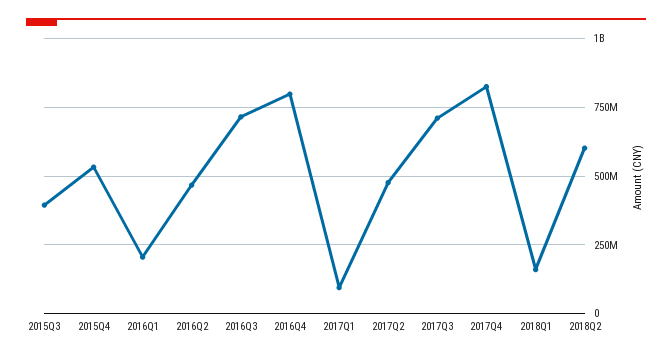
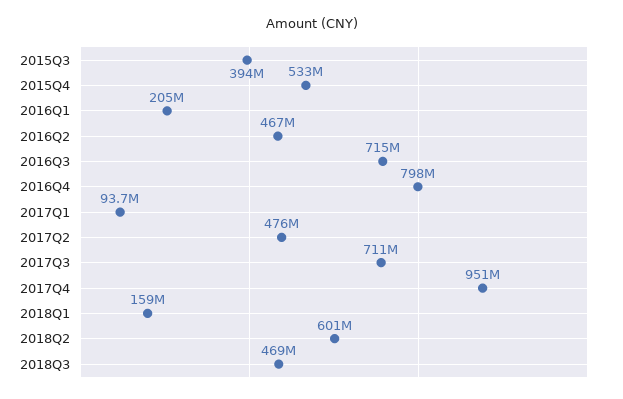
2017Q4: 825000000 -> 951000000
2018Q3: none -> 469000000

